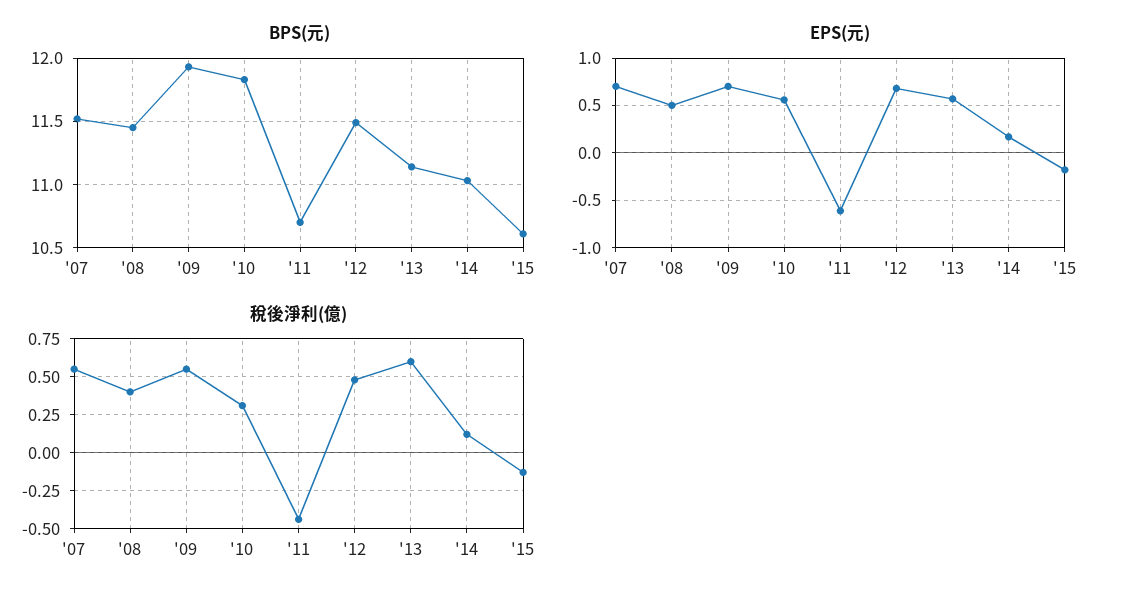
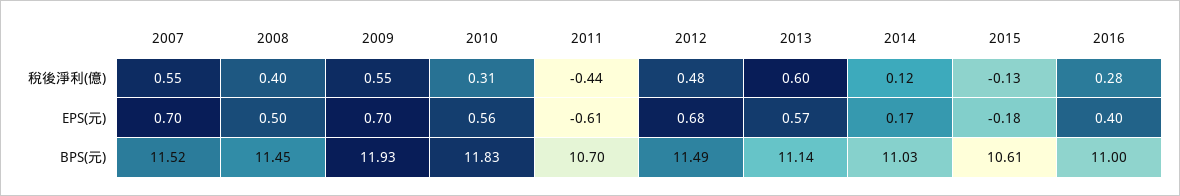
稅後淨利(億), 2016: none -> 0.28
EPS(元), 2016: none -> 0.4
BPS(元), 2016: none -> 11

